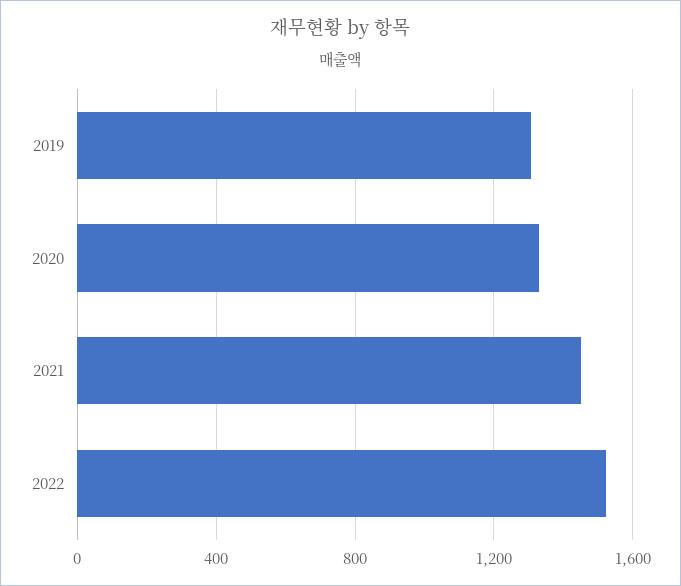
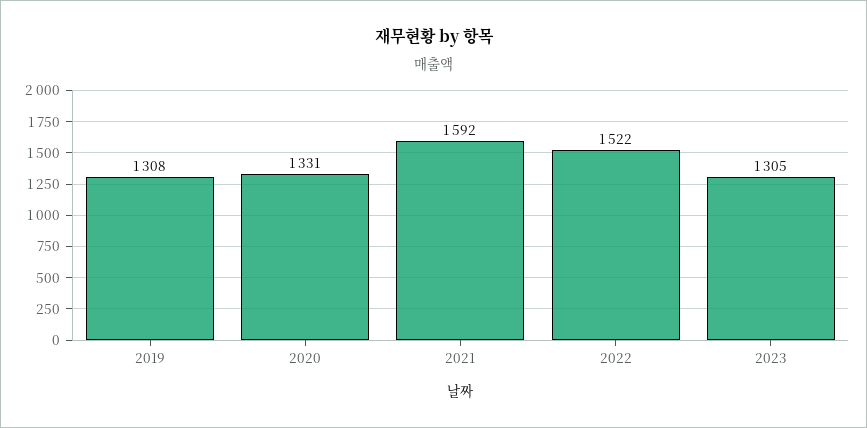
2021: 1450 -> 1592
2023: none -> 1305

